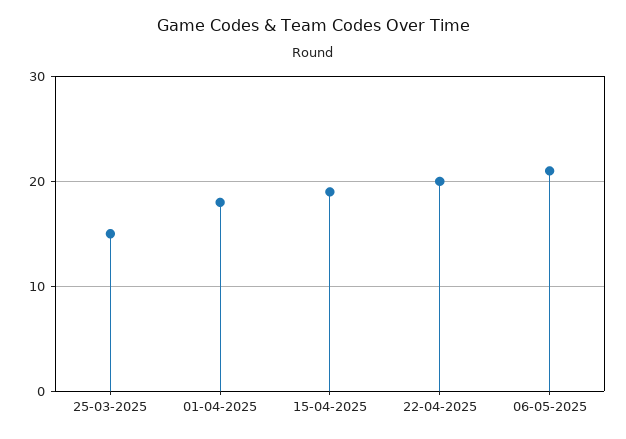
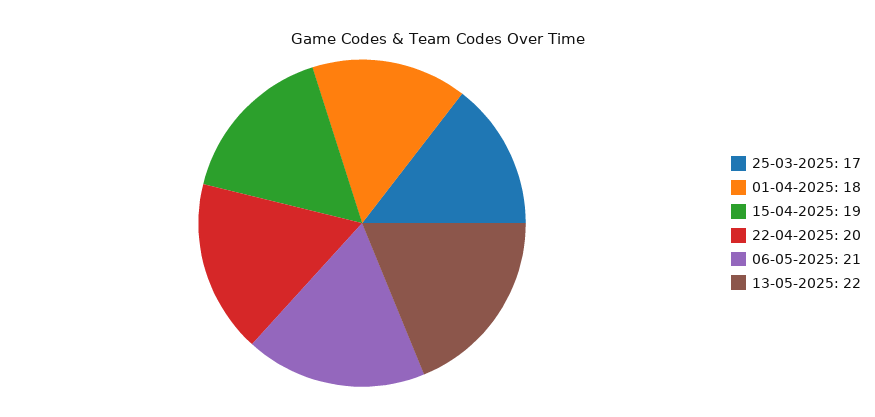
25-03-2025: 15 -> 17
13-05-2025: none -> 22

